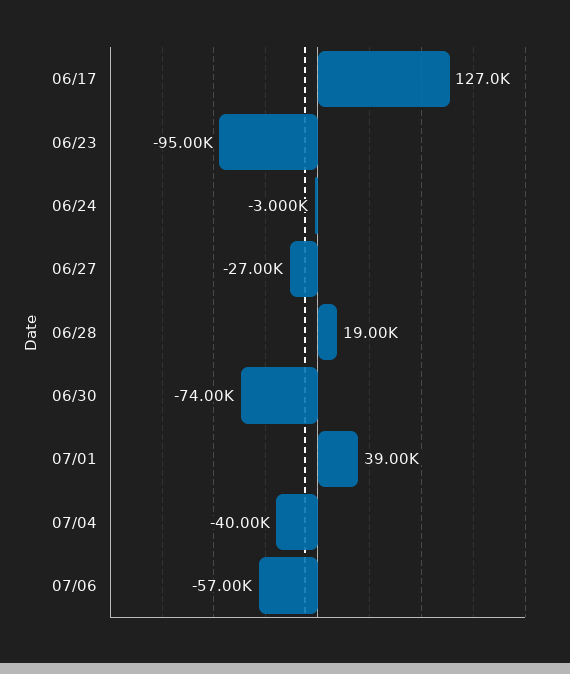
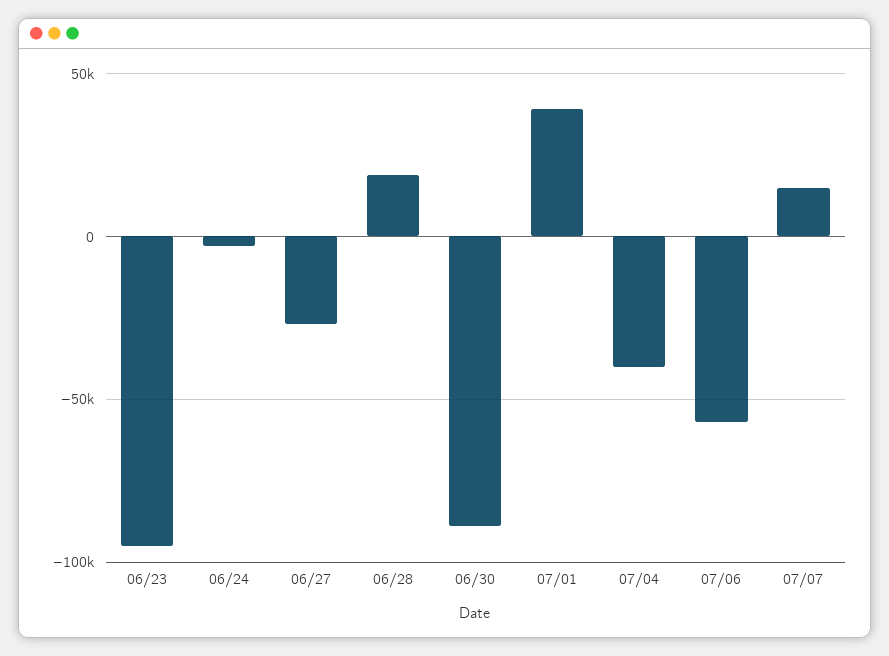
06/17: 127000 -> none
06/30: -74000 -> -90000
07/07: none -> 15000

